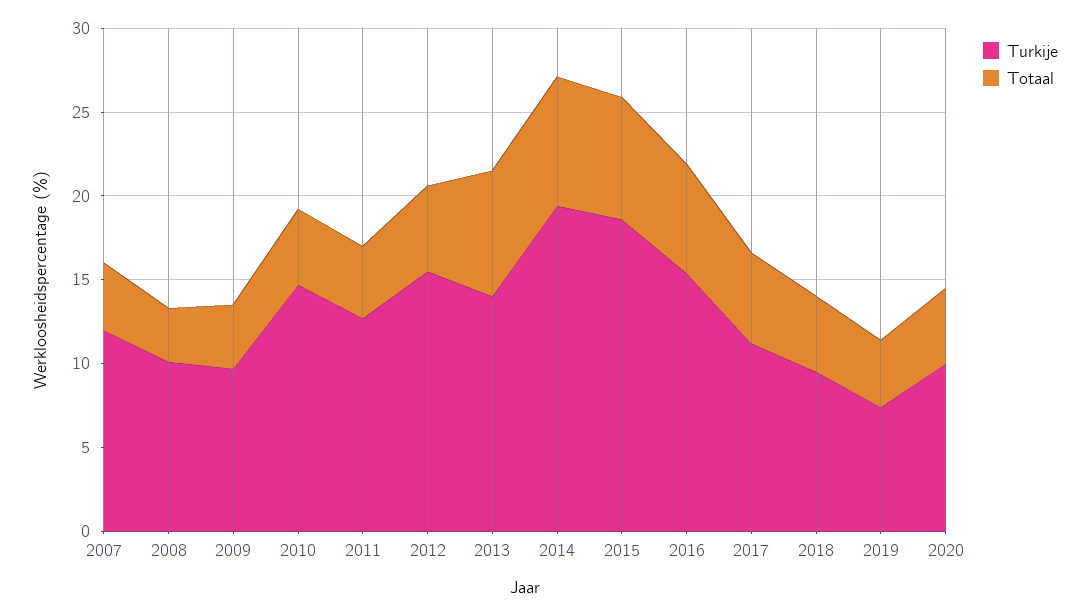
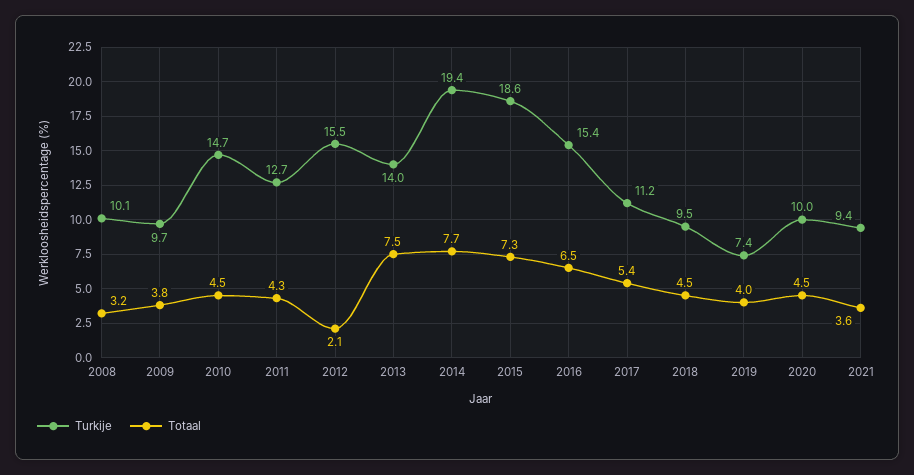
Turkije, 2007: 12 -> none
Totaal, 2007: 4 -> none
Totaal, 2012: 5 -> 2.1
Turkije, 2021: none -> 9.4
Totaal, 2021: none -> 3.6

